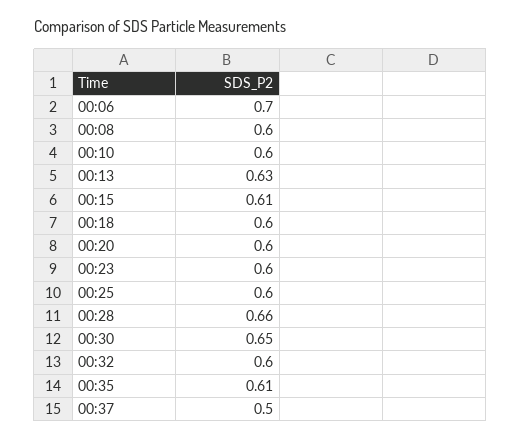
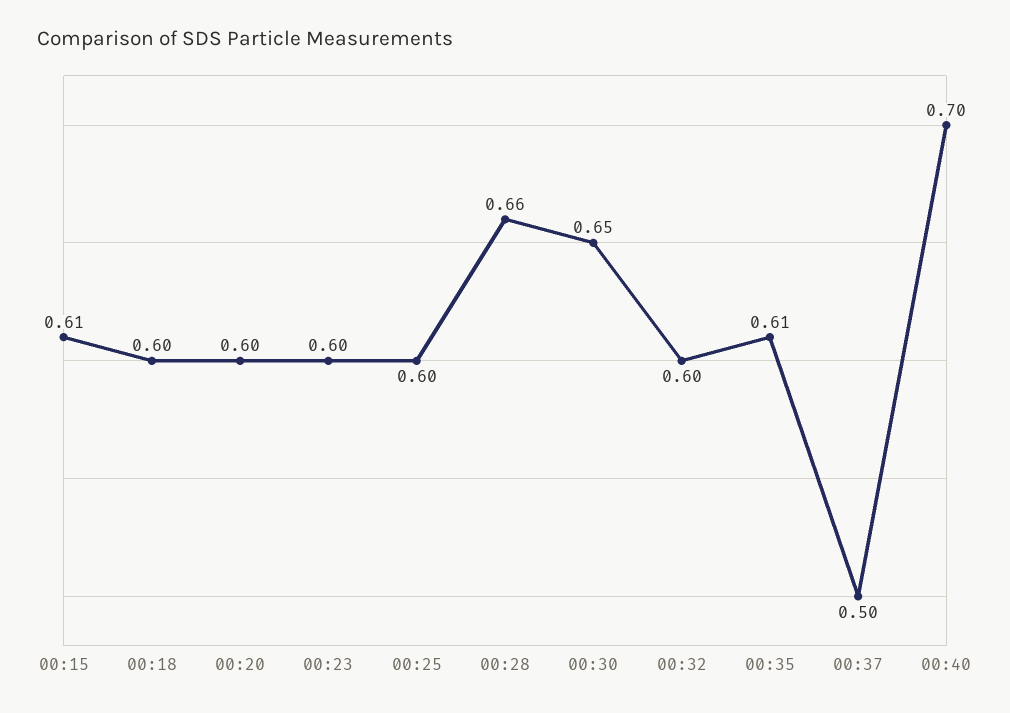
00:06: 0.7 -> none
00:08: 0.6 -> none
00:10: 0.6 -> none
00:13: 0.63 -> none
00:40: none -> 0.7

